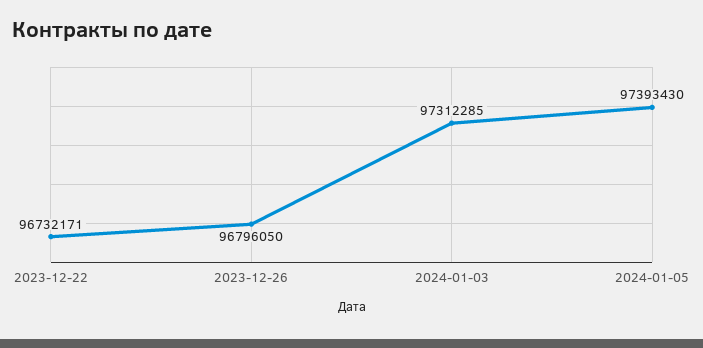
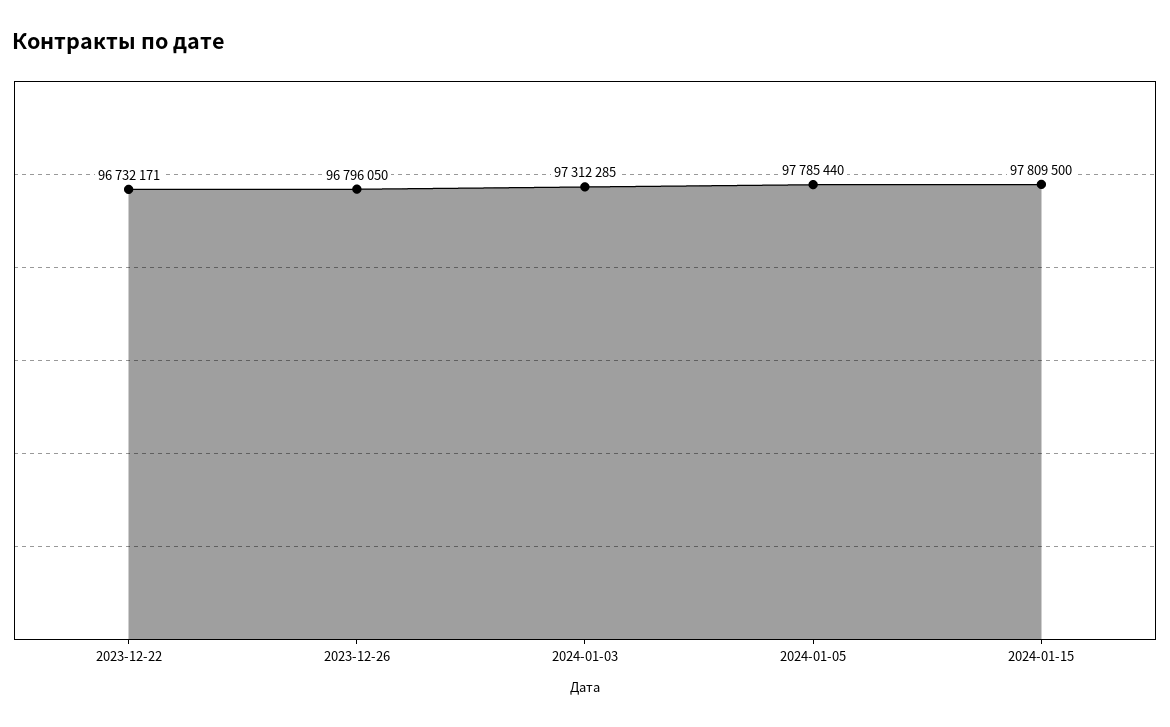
2024-01-05: 97393430 -> 97785440
2024-01-15: none -> 97809500

